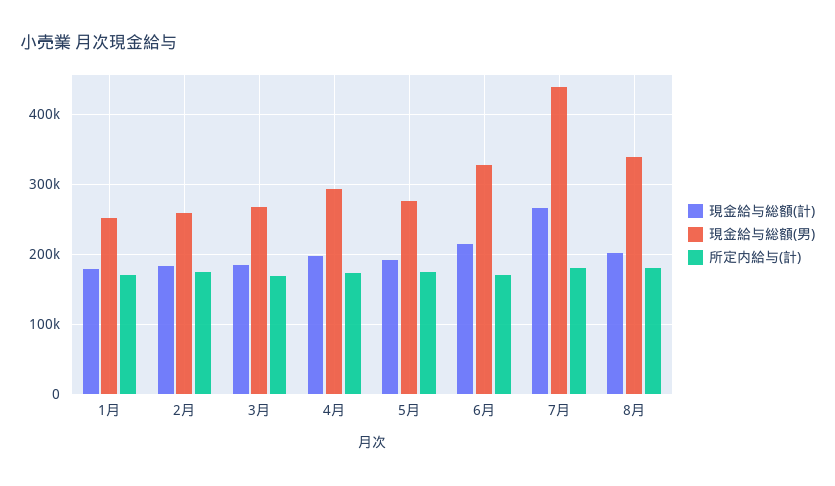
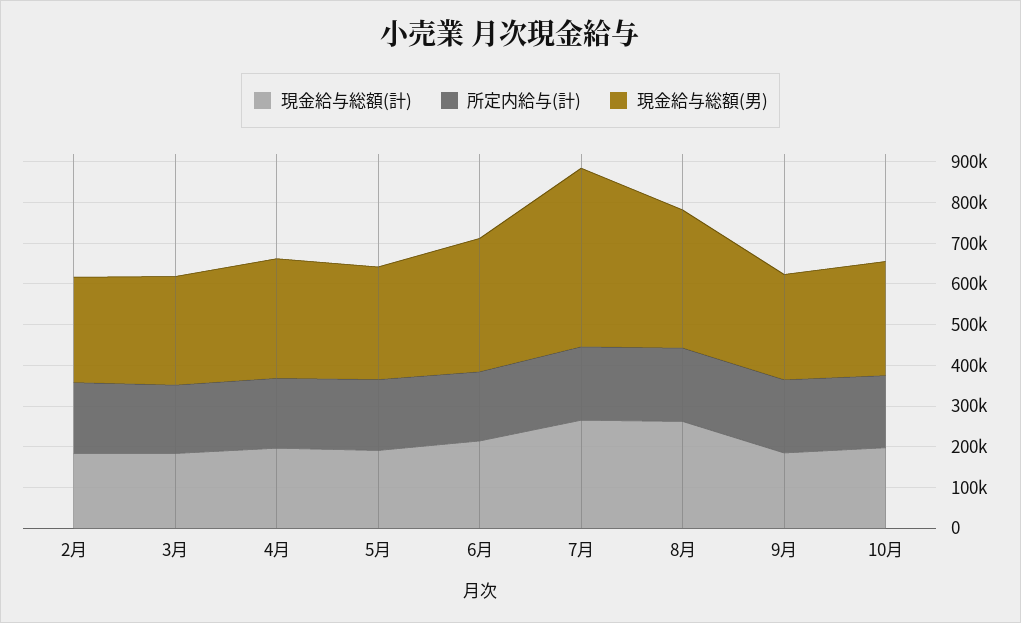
現金給与総額(計), 1月: 180000 -> none
現金給与総額(男), 1月: 250000 -> none
所定内給与(計), 1月: 170000 -> none
現金給与総額(計), 8月: 200000 -> 260000
現金給与総額(計), 9月: none -> 180000
所定内給与(計), 9月: none -> 180000
現金給与総額(男), 9月: none -> 260000
現金給与総額(計), 10月: none -> 200000
所定内給与(計), 10月: none -> 180000
現金給与総額(男), 10月: none -> 280000

